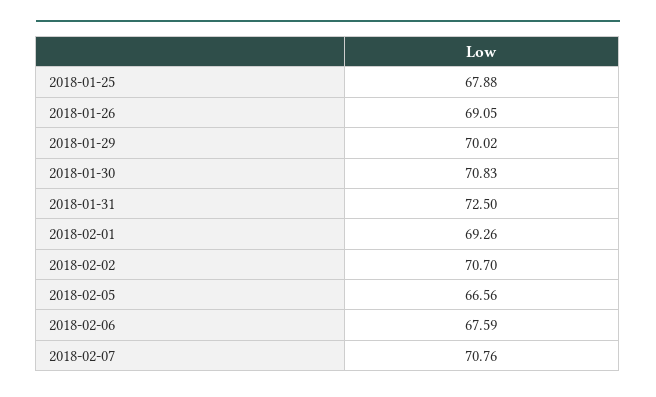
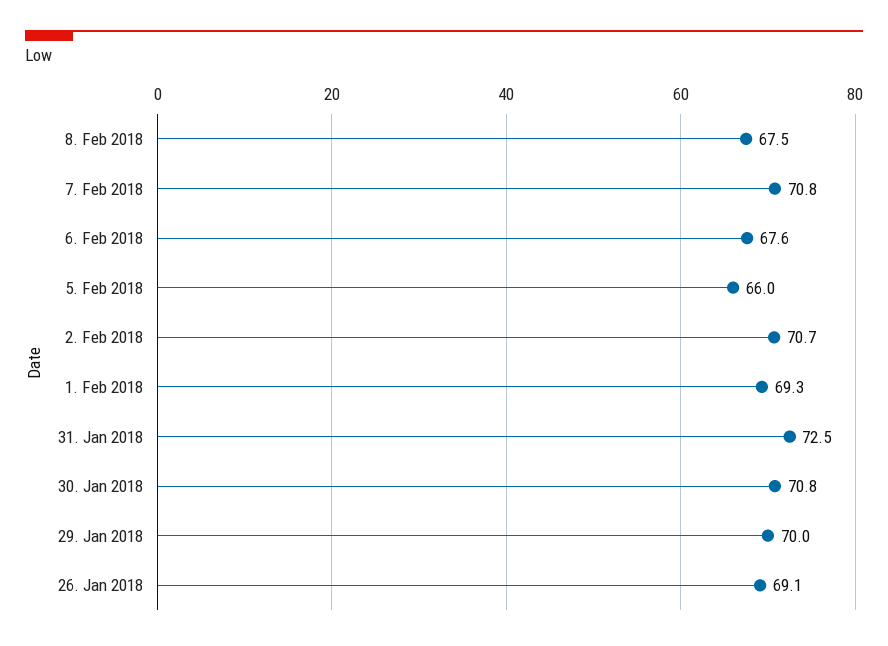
2018-01-25: 67.88 -> none
2018-02-05: 66.56 -> 66
8. Feb 2018: none -> 67.5

